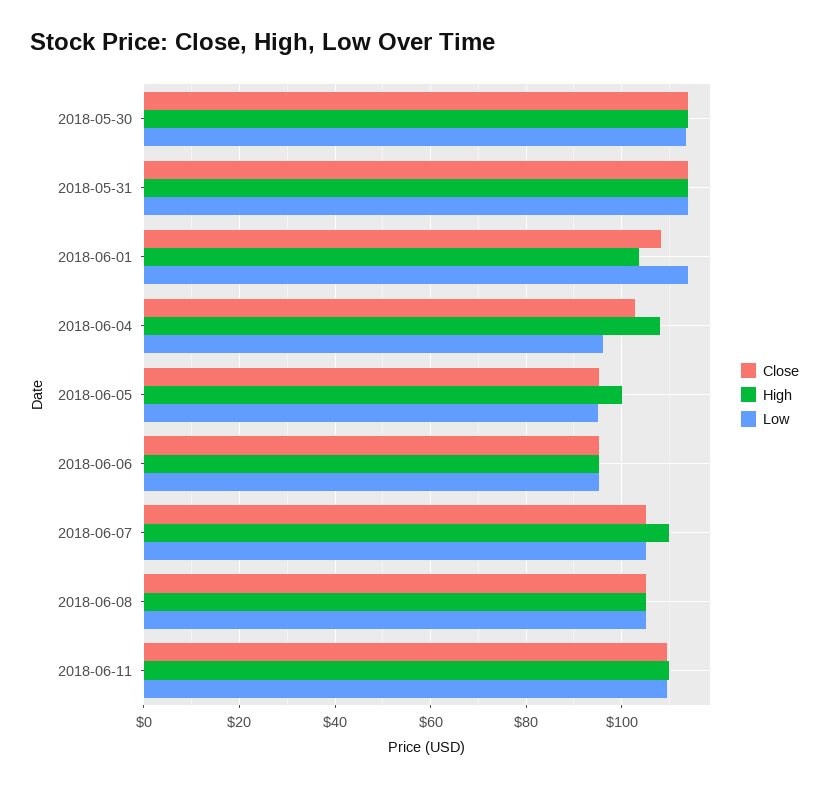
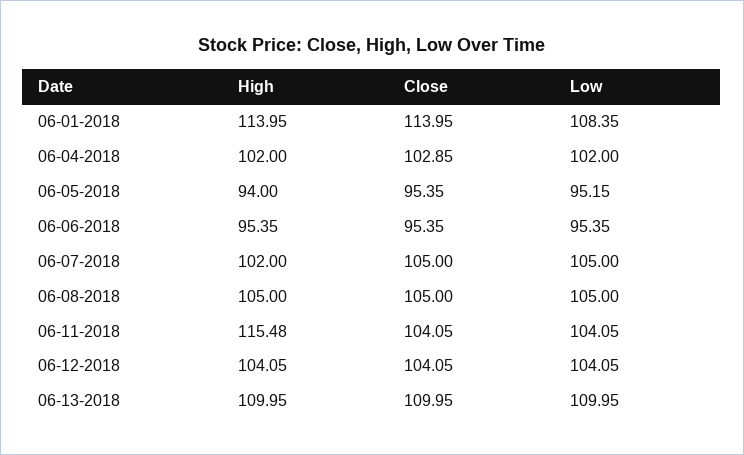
Close, 2018-05-30: 114 -> none
High, 2018-05-30: 114 -> none
Low, 2018-05-30: 114 -> none
Close, 2018-05-31: 114 -> none
High, 2018-05-31: 114 -> none
Low, 2018-05-31: 114 -> none
Close, 2018-06-01: 108 -> 113.95
High, 2018-06-01: 104 -> 113.95
Low, 2018-06-01: 114 -> 108.35
High, 2018-06-04: 108 -> 102
Low, 2018-06-04: 96 -> 102
High, 2018-06-05: 100 -> 94
High, 2018-06-07: 110 -> 102
Close, 2018-06-11: 110 -> 104.05
High, 2018-06-11: 110 -> 115.48
Low, 2018-06-11: 110 -> 104.05
High, 06-12-2018: none -> 104.05
Close, 06-12-2018: none -> 104.05
Low, 06-12-2018: none -> 104.05
High, 06-13-2018: none -> 109.95
Close, 06-13-2018: none -> 109.95
Low, 06-13-2018: none -> 109.95

